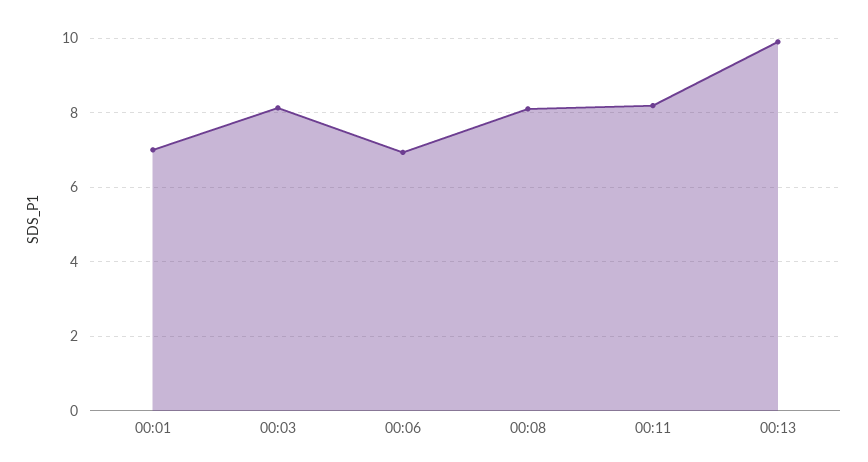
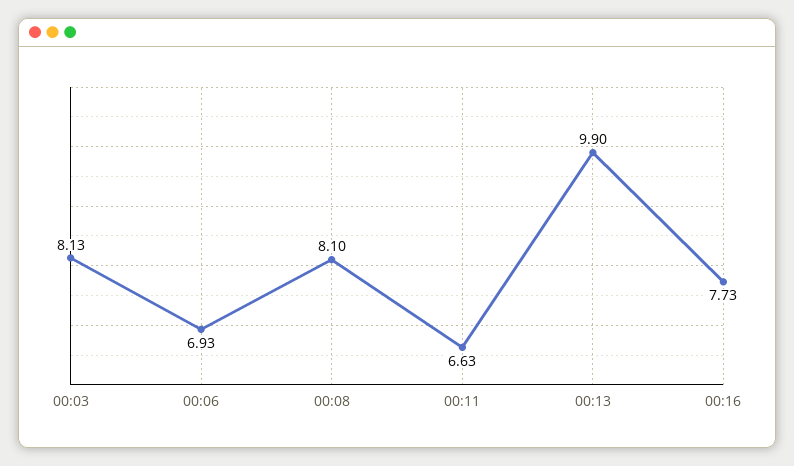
00:01: 7 -> none
00:11: 8.2 -> 6.63
00:16: none -> 7.73

